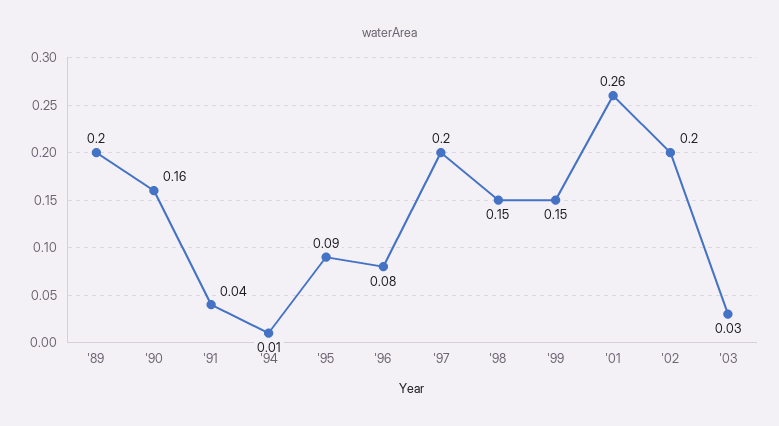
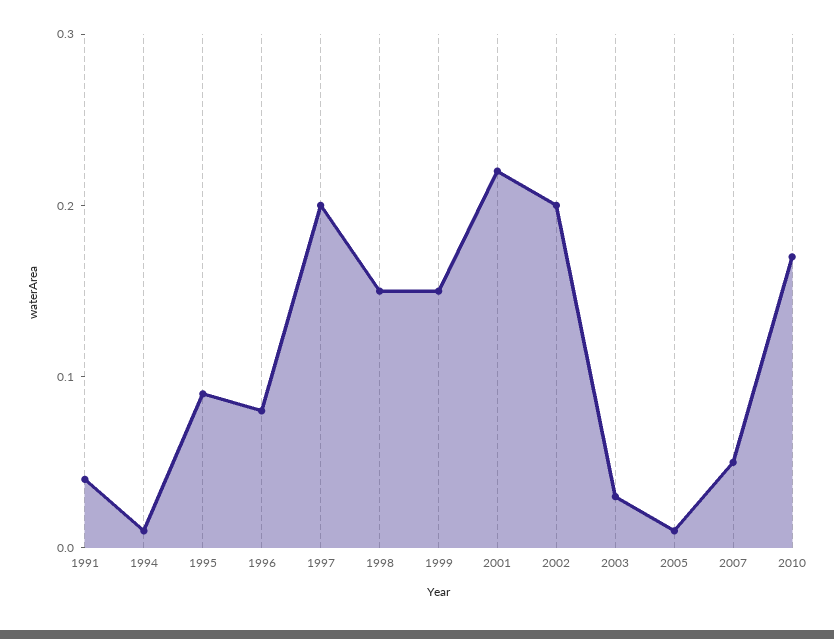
'89: 0.2 -> none
'90: 0.16 -> none
'01: 0.26 -> 0.22
2005: none -> 0.01
2007: none -> 0.05
2010: none -> 0.17

